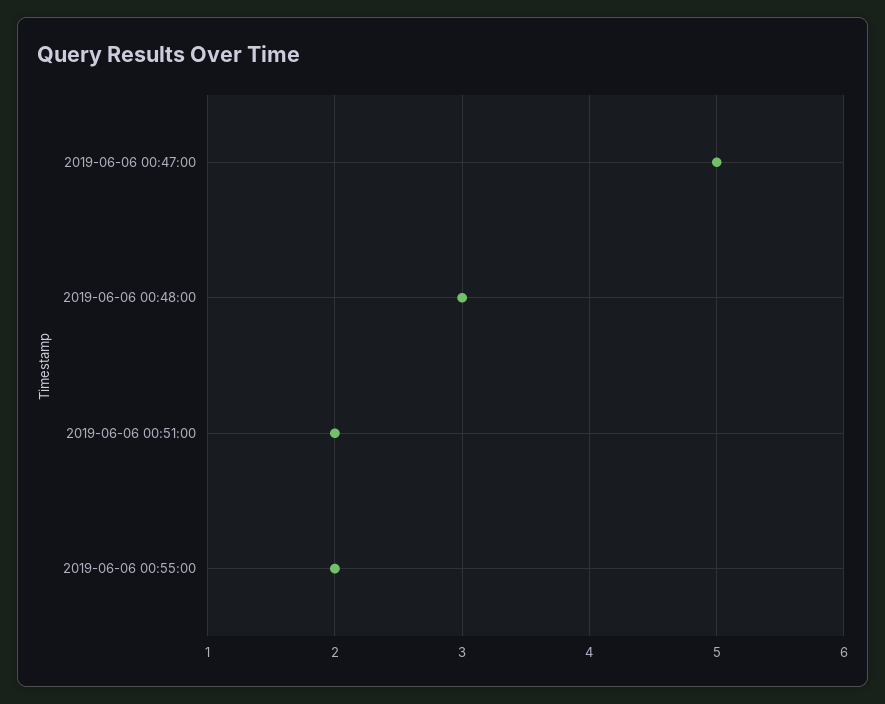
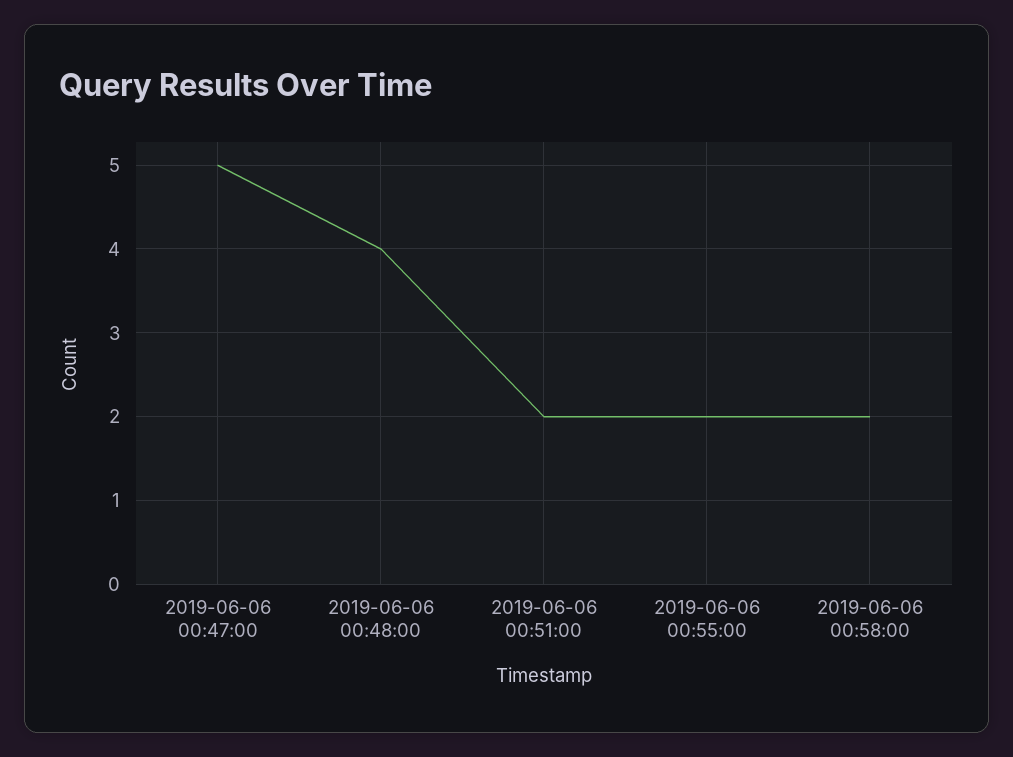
2019-06-06 00:48:00: 3 -> 4
2019-06-06 00:58:00: none -> 2

